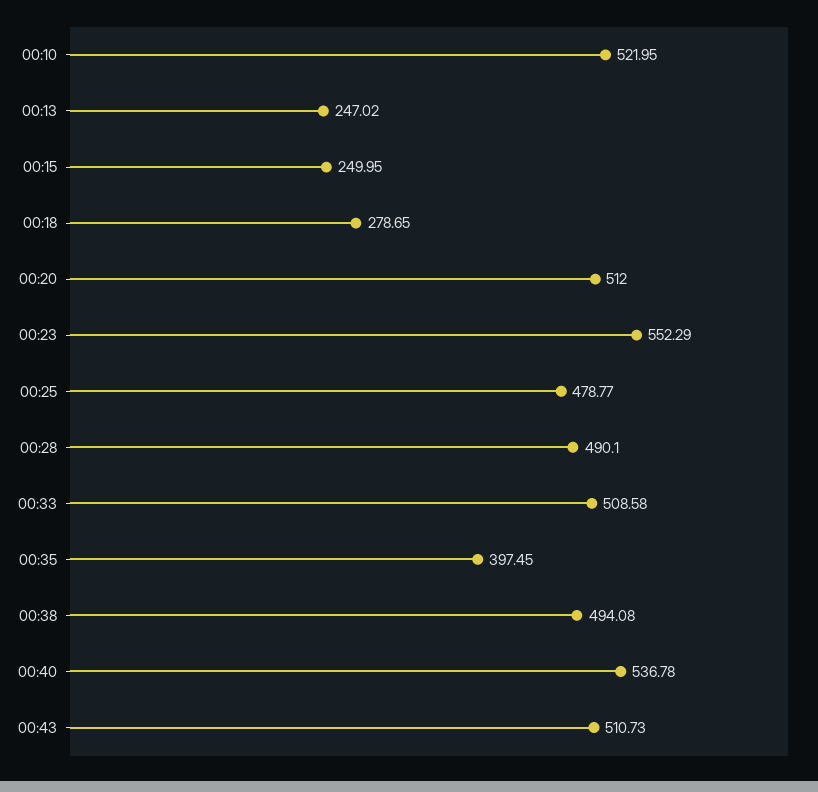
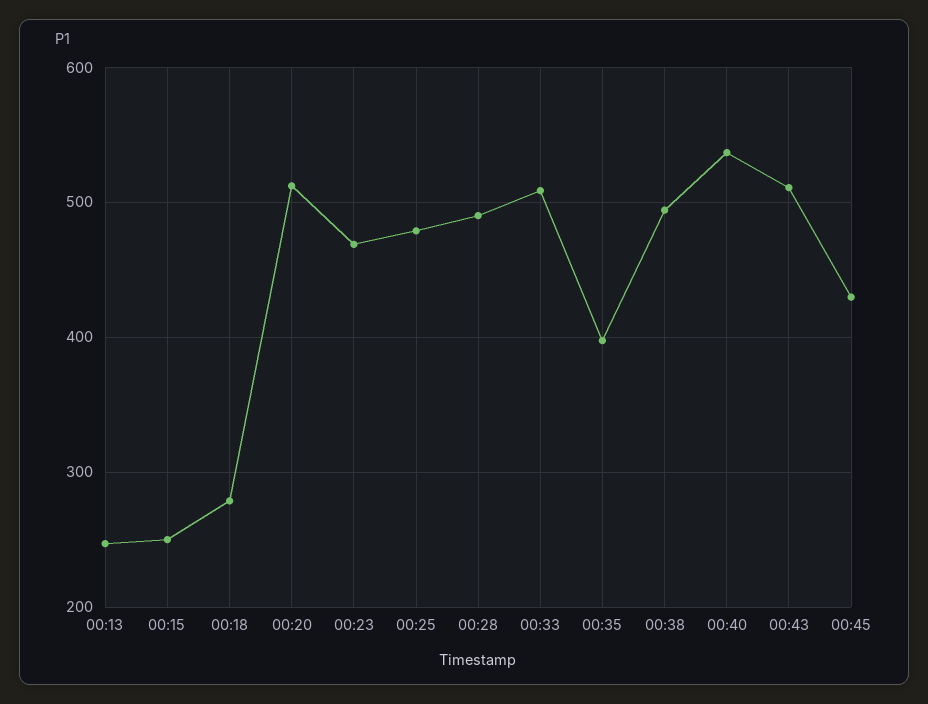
00:10: 521.95 -> none
00:23: 552.29 -> 470
00:45: none -> 430

